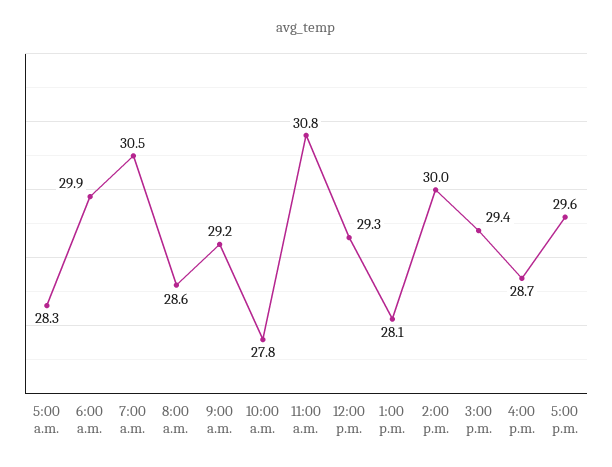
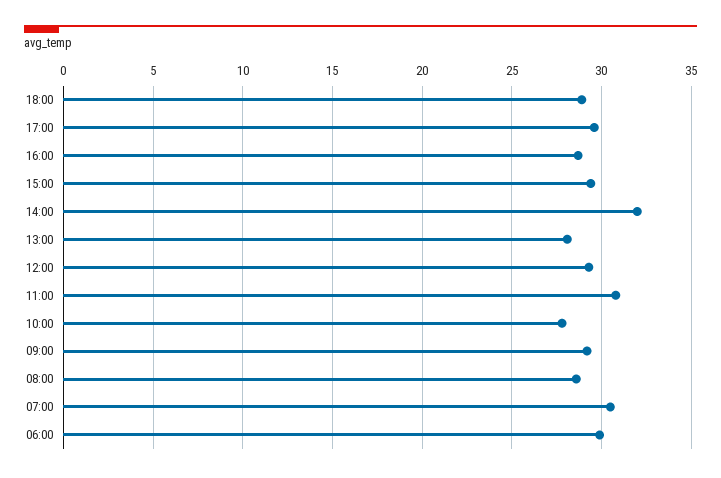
5:00 a.m.: 28.3 -> none
2:00 p.m.: 30 -> 32
18:00: none -> 29

